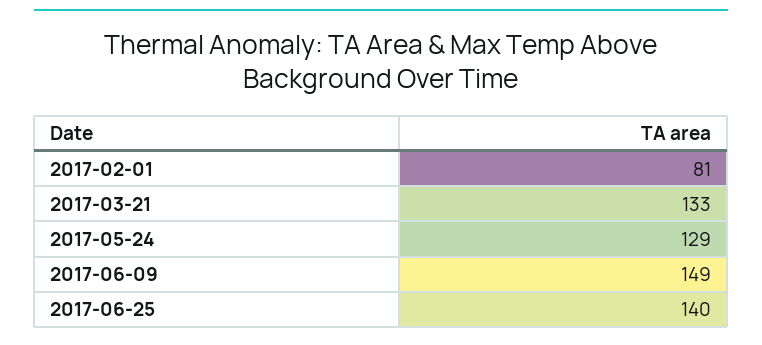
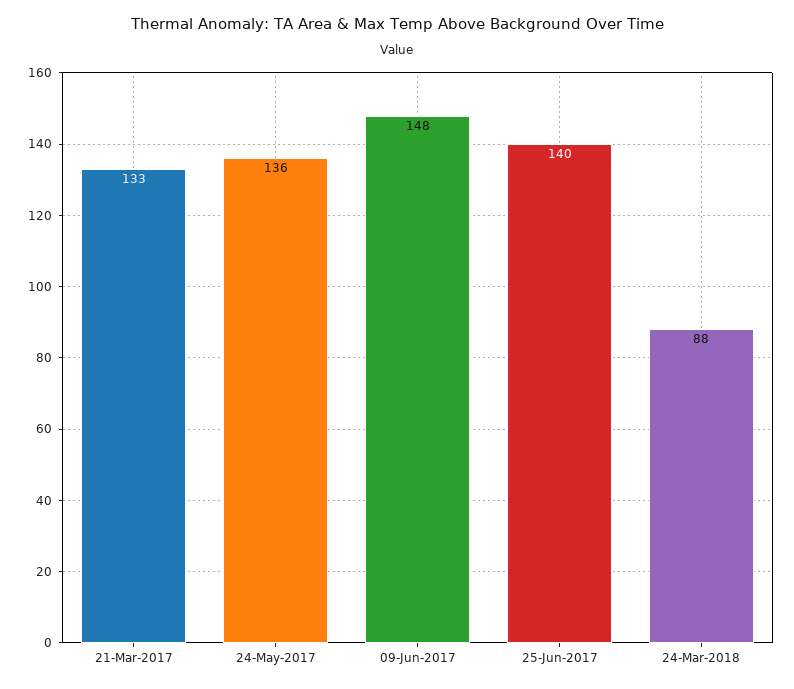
2017-02-01: 81 -> none
2017-05-24: 129 -> 136
2017-06-09: 149 -> 148
24-Mar-2018: none -> 88

